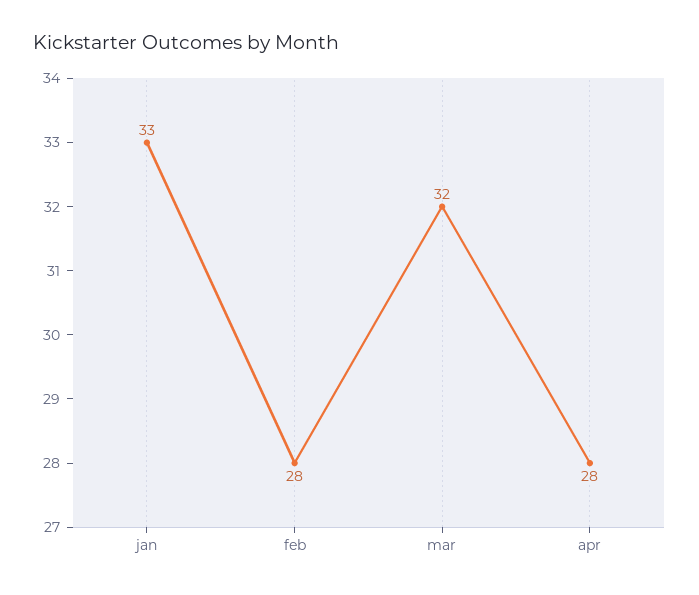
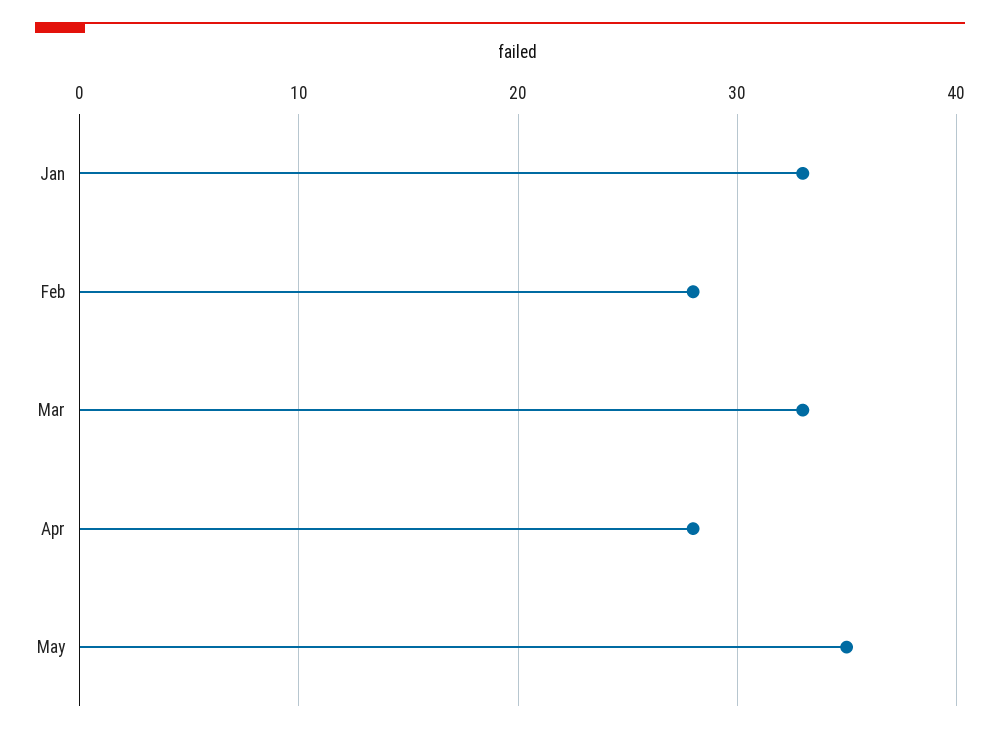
mar: 32 -> 33
May: none -> 35

